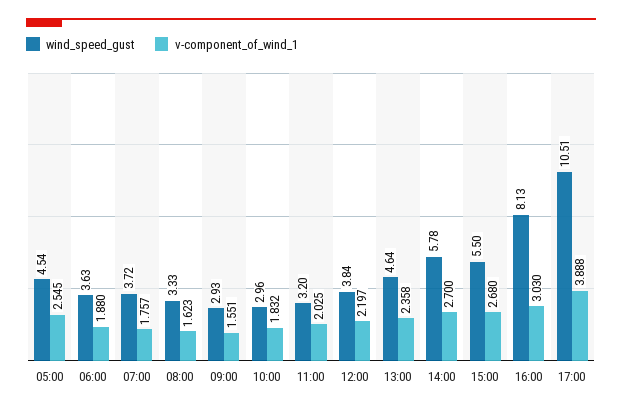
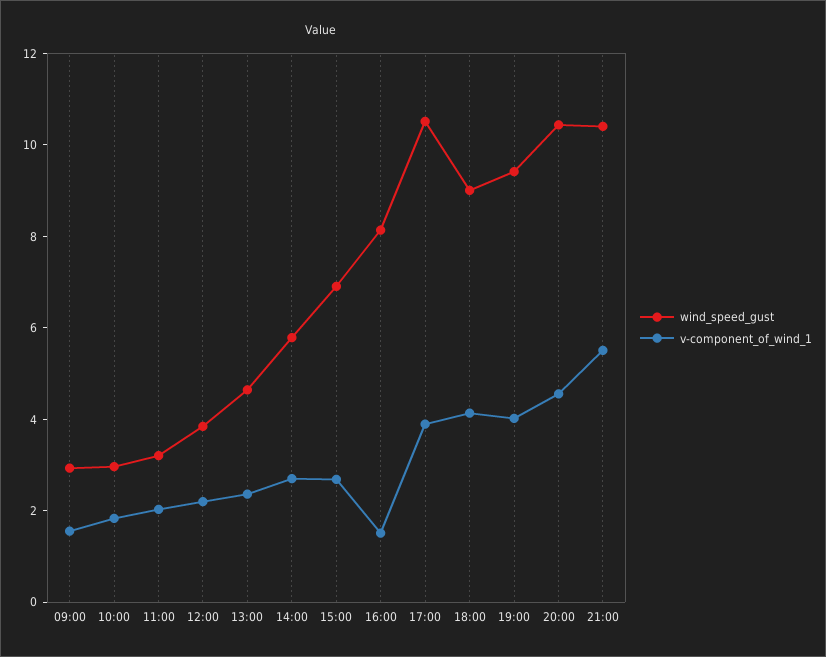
wind_speed_gust, 05:00: 4.54 -> none
v-component_of_wind_1, 05:00: 2.545 -> none
wind_speed_gust, 06:00: 3.63 -> none
v-component_of_wind_1, 06:00: 1.88 -> none
wind_speed_gust, 07:00: 3.72 -> none
v-component_of_wind_1, 07:00: 1.757 -> none
wind_speed_gust, 08:00: 3.33 -> none
v-component_of_wind_1, 08:00: 1.623 -> none
wind_speed_gust, 15:00: 5.5 -> 7
v-component_of_wind_1, 16:00: 3.03 -> 1.5
wind_speed_gust, 18:00: none -> 9
v-component_of_wind_1, 18:00: none -> 4
wind_speed_gust, 19:00: none -> 9.5
v-component_of_wind_1, 19:00: none -> 4
wind_speed_gust, 20:00: none -> 10.5
v-component_of_wind_1, 20:00: none -> 4.5
wind_speed_gust, 21:00: none -> 10.5
v-component_of_wind_1, 21:00: none -> 5.5

